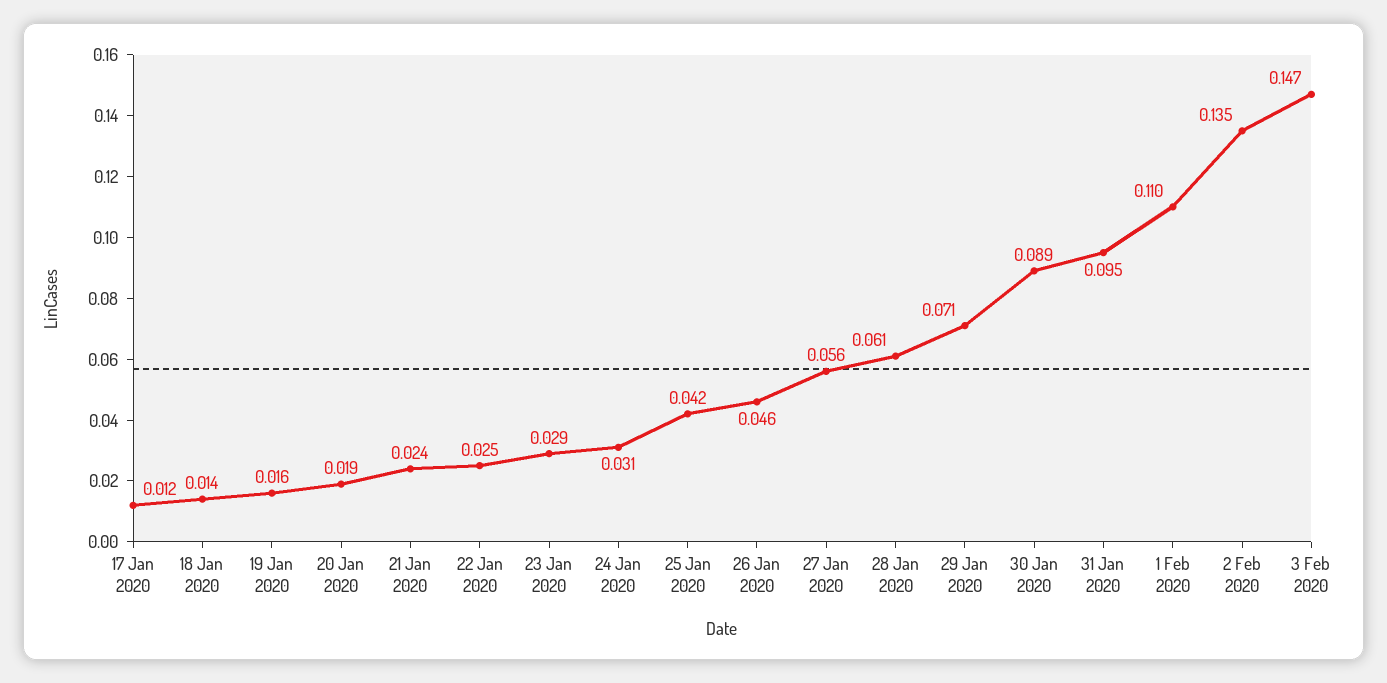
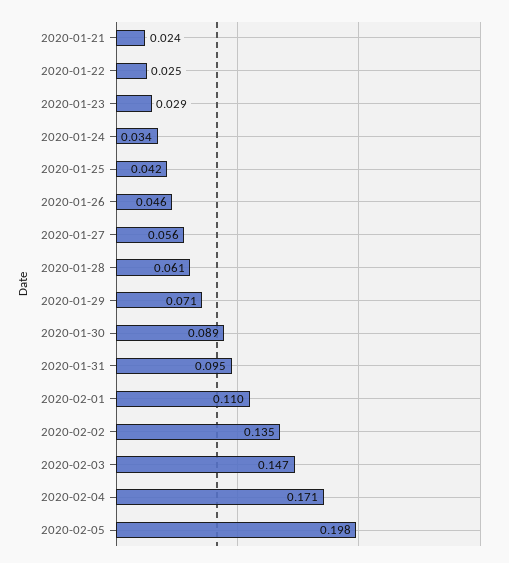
17 Jan 2020: 0.012 -> none
18 Jan 2020: 0.014 -> none
19 Jan 2020: 0.016 -> none
20 Jan 2020: 0.019 -> none
24 Jan 2020: 0.031 -> 0.034
2020-02-04: none -> 0.171
2020-02-05: none -> 0.198

